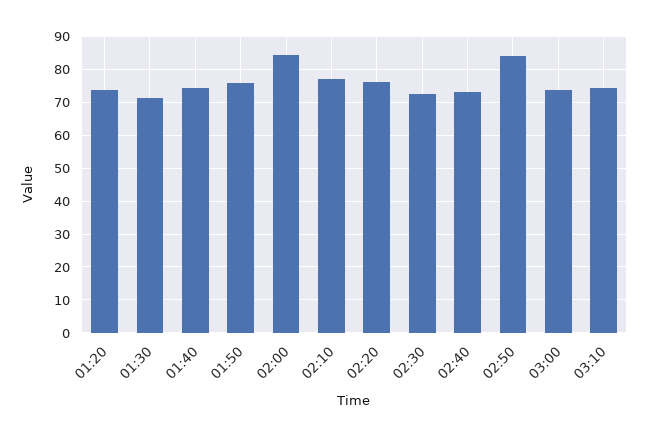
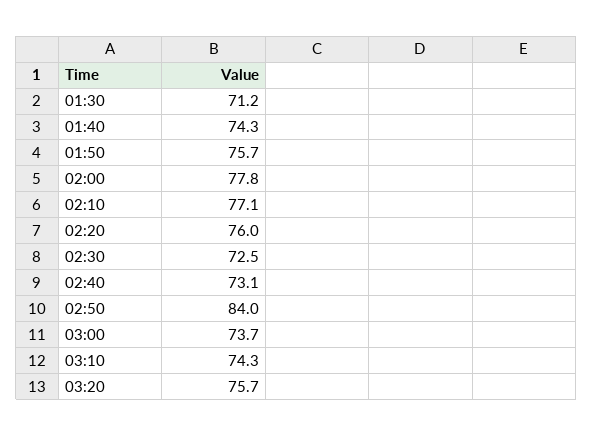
01:20: 74 -> none
02:00: 84 -> 77.8
03:20: none -> 75.7

